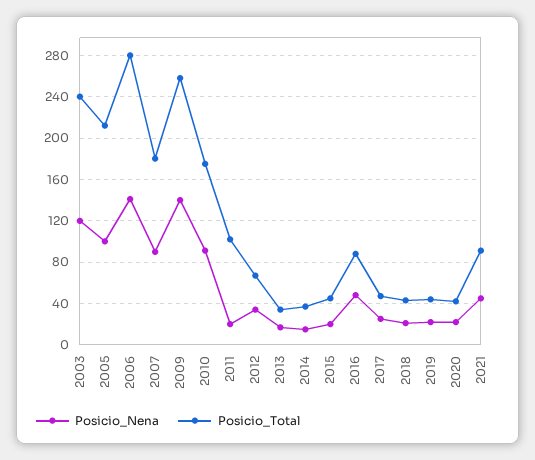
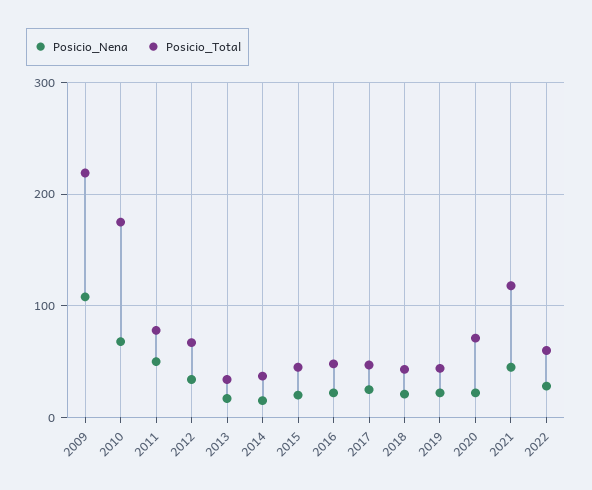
Posicio_Nena, 2003: 120 -> none
Posicio_Total, 2003: 240 -> none
Posicio_Nena, 2005: 100 -> none
Posicio_Total, 2005: 210 -> none
Posicio_Nena, 2006: 140 -> none
Posicio_Total, 2006: 280 -> none
Posicio_Nena, 2007: 90 -> none
Posicio_Total, 2007: 180 -> none
Posicio_Nena, 2009: 140 -> 110
Posicio_Total, 2009: 260 -> 220
Posicio_Nena, 2010: 90 -> 70
Posicio_Nena, 2011: 20 -> 50
Posicio_Total, 2011: 100 -> 80
Posicio_Nena, 2016: 50 -> 20
Posicio_Total, 2016: 90 -> 50
Posicio_Total, 2020: 40 -> 70
Posicio_Total, 2021: 90 -> 120
Posicio_Nena, 2022: none -> 30
Posicio_Total, 2022: none -> 60

